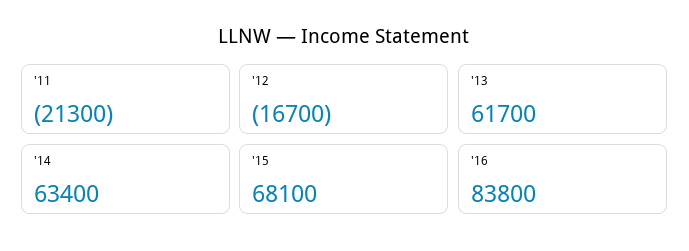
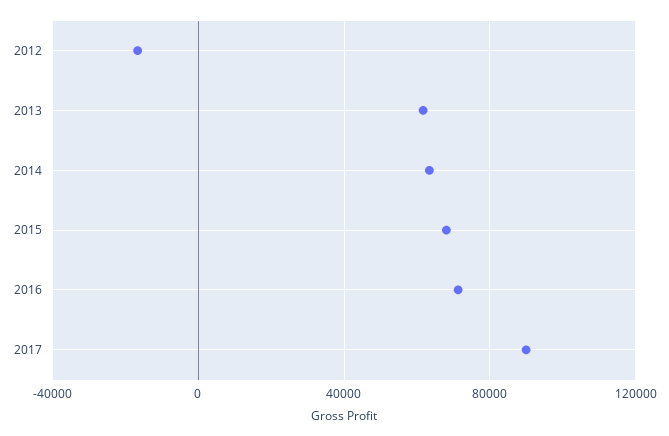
'11: -21300 -> none
'16: 83800 -> 70000
2017: none -> 90000

